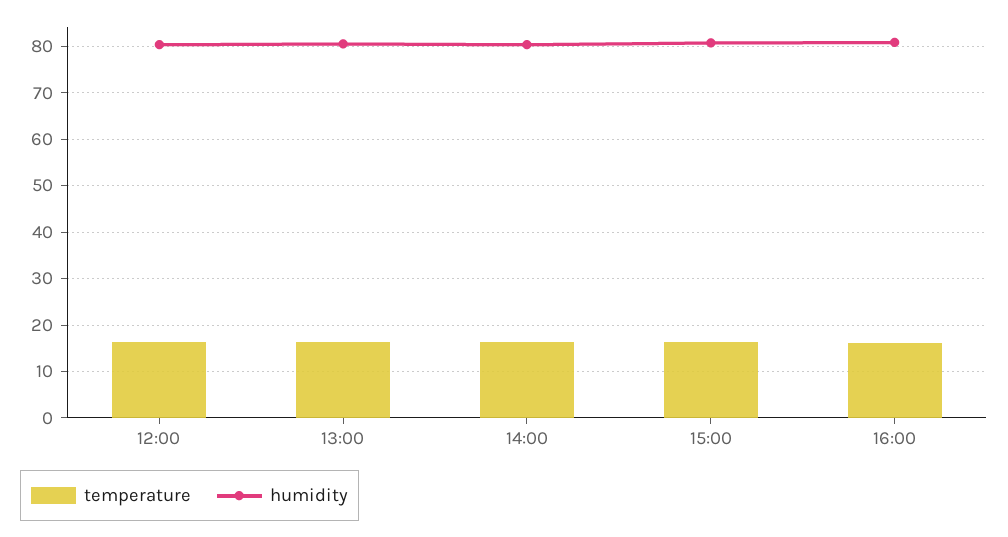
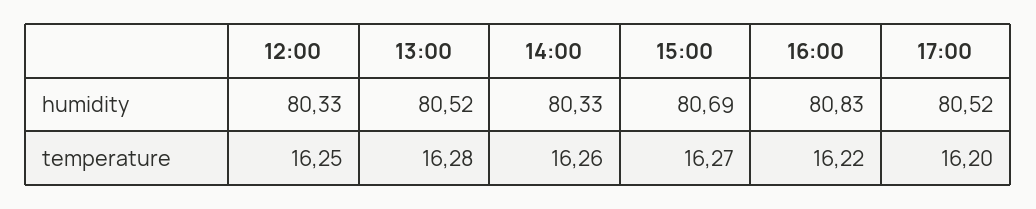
humidity, 17:00: none -> 80.52
temperature, 17:00: none -> 16.2

